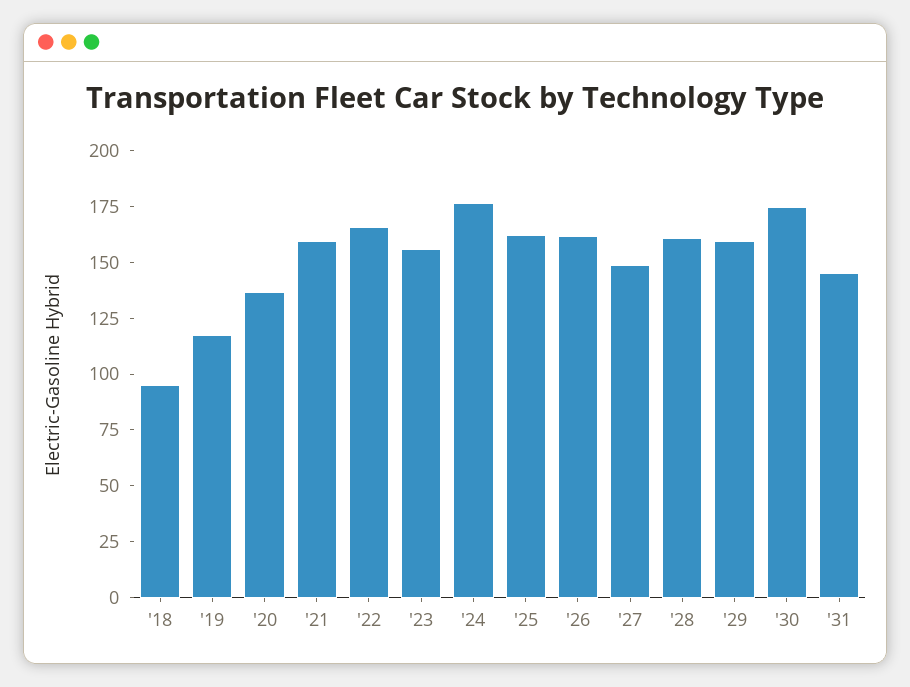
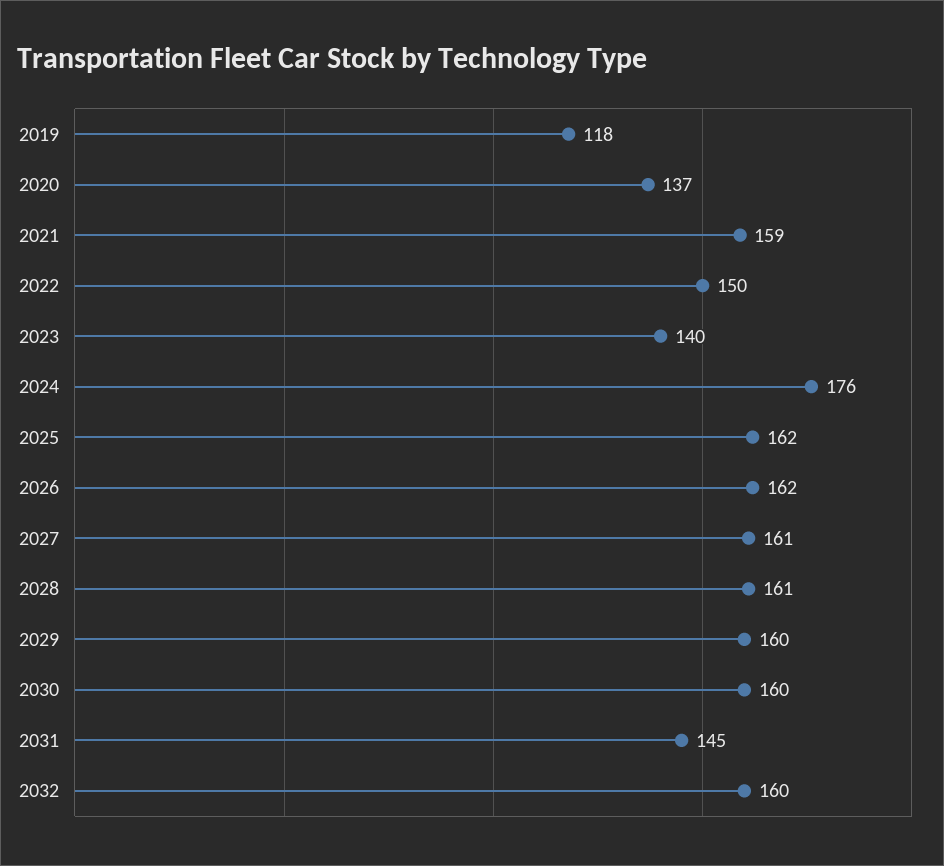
'18: 95 -> none
'22: 165 -> 150
'23: 155 -> 140
'27: 150 -> 161
'30: 175 -> 160
2032: none -> 160

